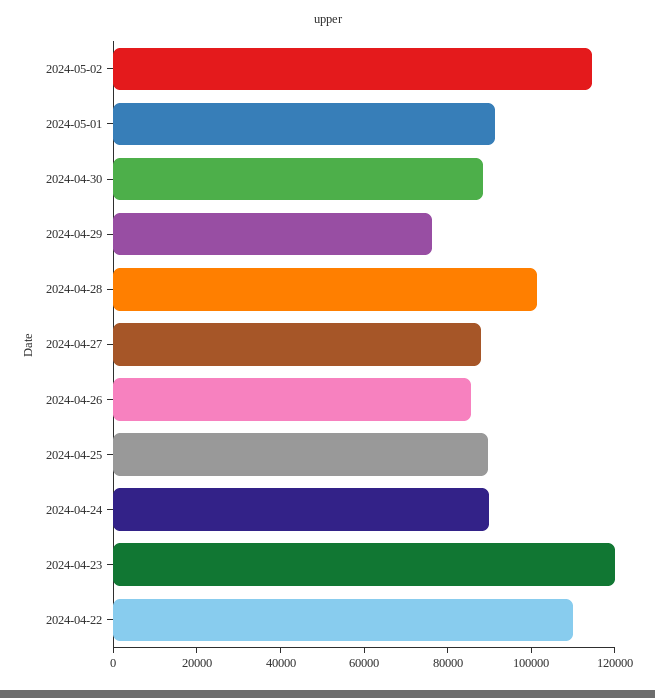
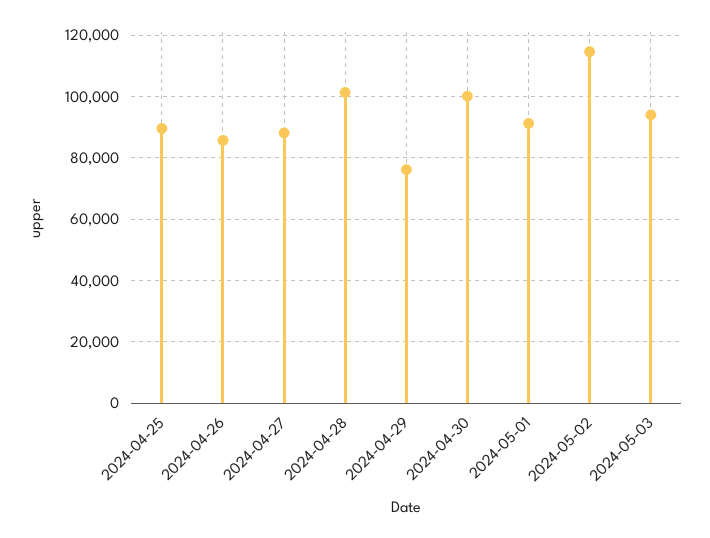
2024-04-30: 90000 -> 100000
2024-04-24: 90000 -> none
2024-04-23: 120000 -> none
2024-04-22: 110000 -> none
2024-05-03: none -> 94000

